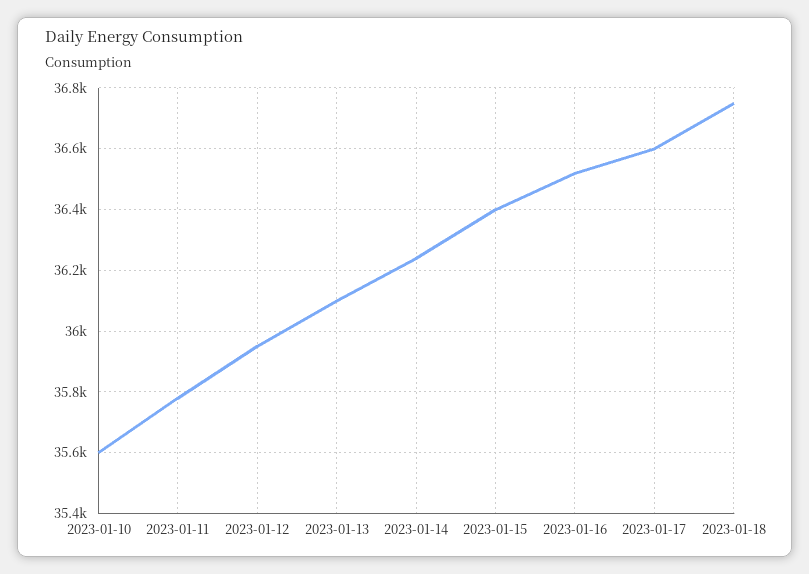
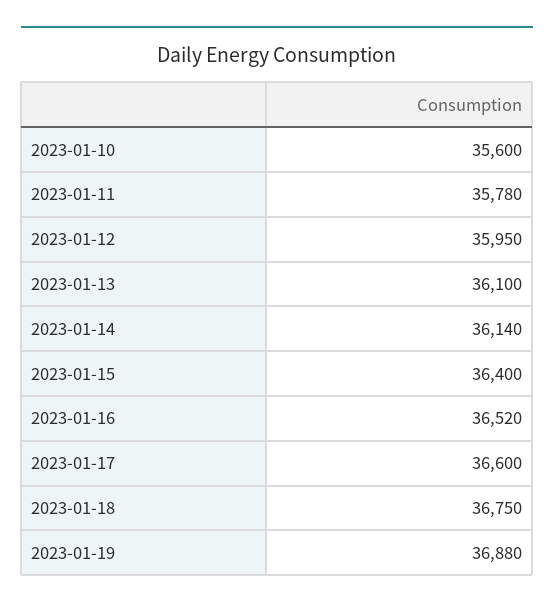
2023-01-14: 36240 -> 36140
2023-01-19: none -> 36880

